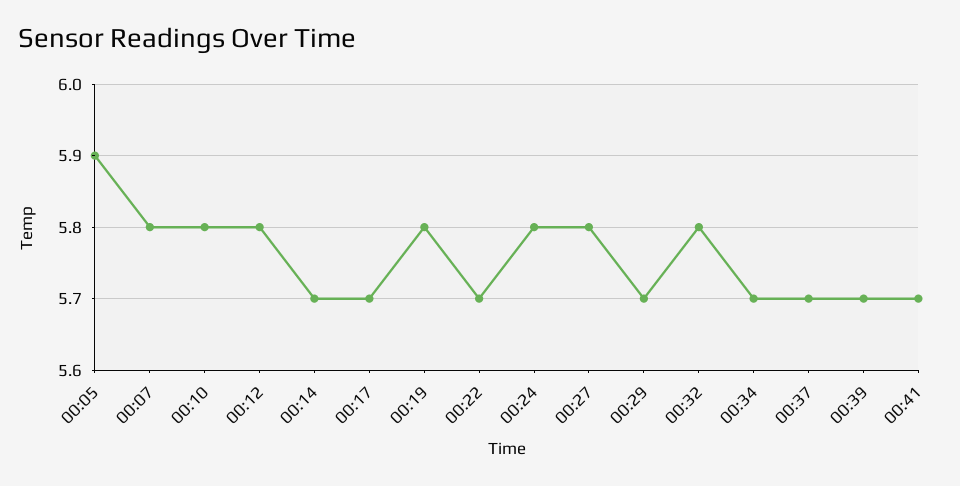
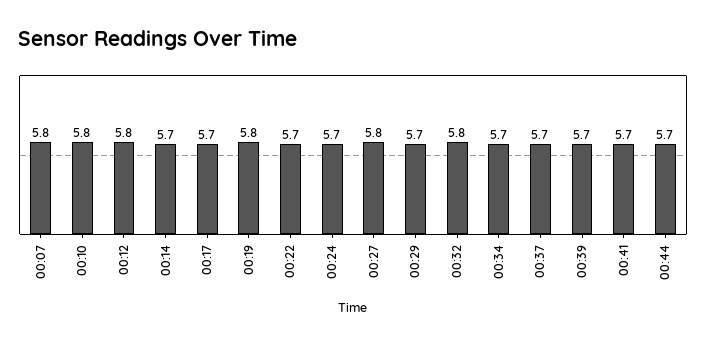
00:05: 5.9 -> none
00:24: 5.8 -> 5.7
00:44: none -> 5.7

